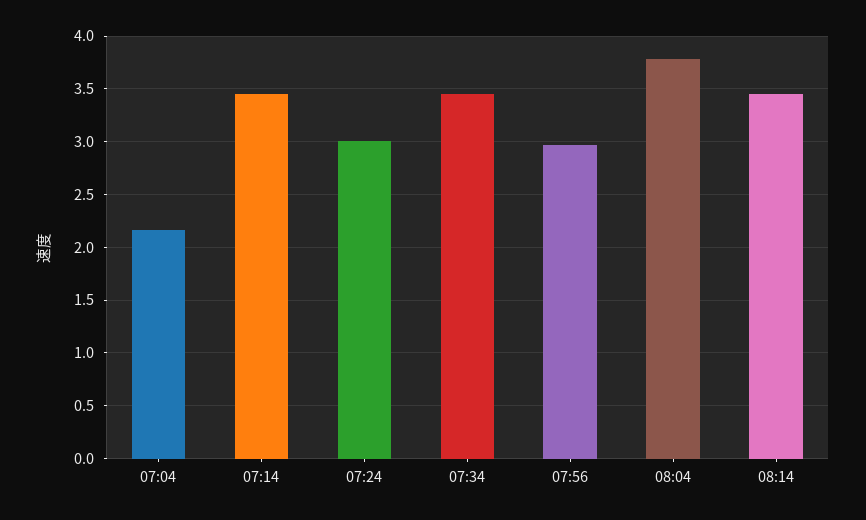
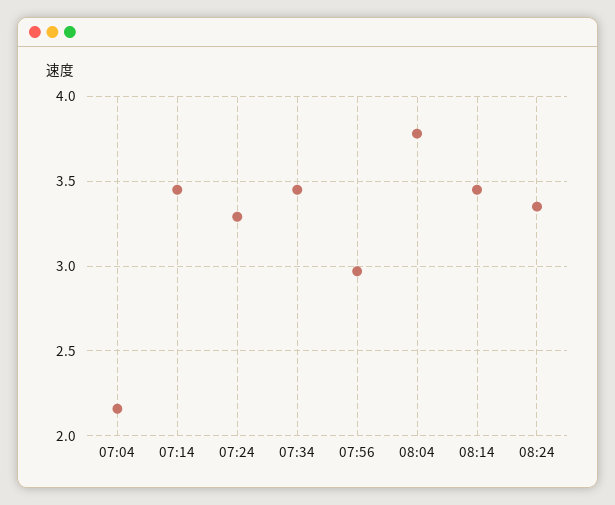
07:24: 3 -> 3.3
08:24: none -> 3.35

